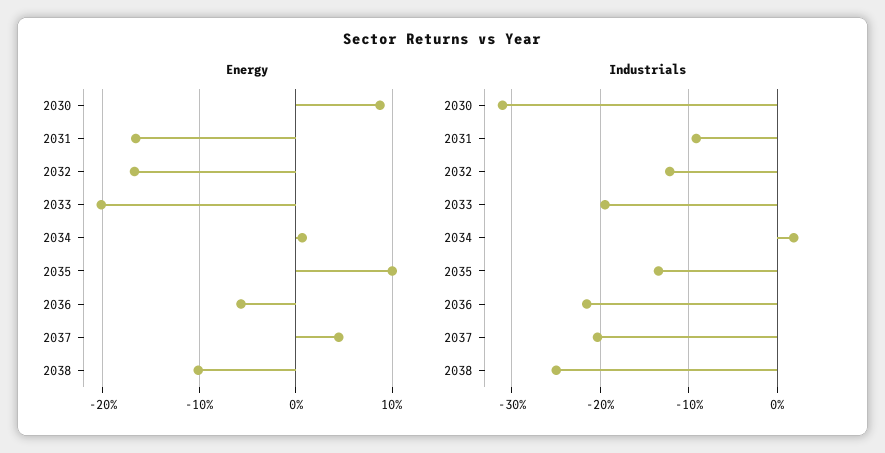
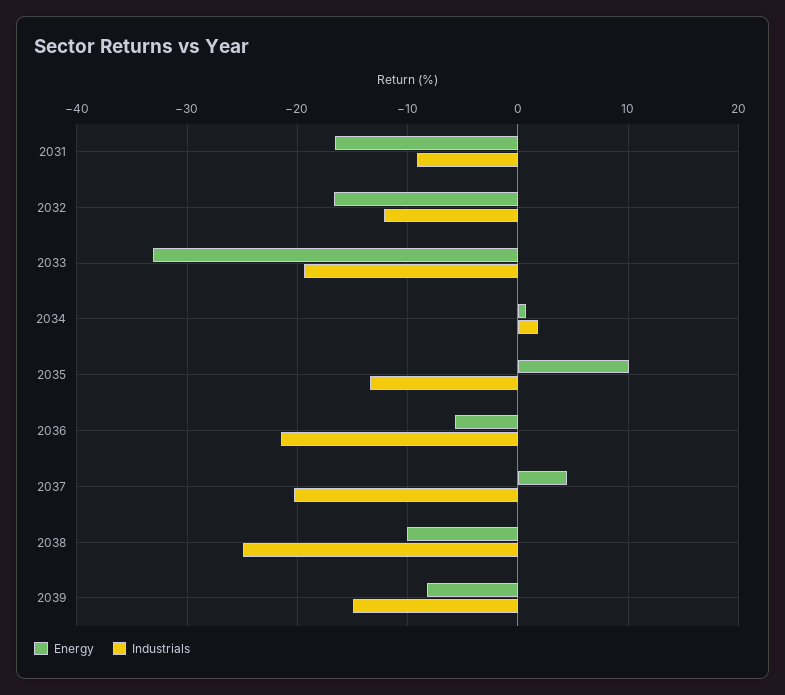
Energy, 2030: 9 -> none
Energy, 2033: -20 -> -33
Industrials, 2030: -31 -> none
Energy, 2039: none -> -8
Industrials, 2039: none -> -15

